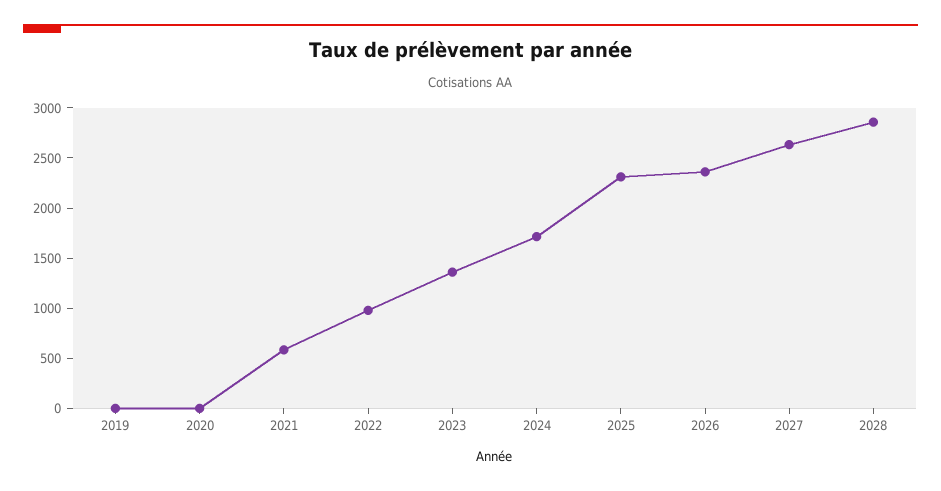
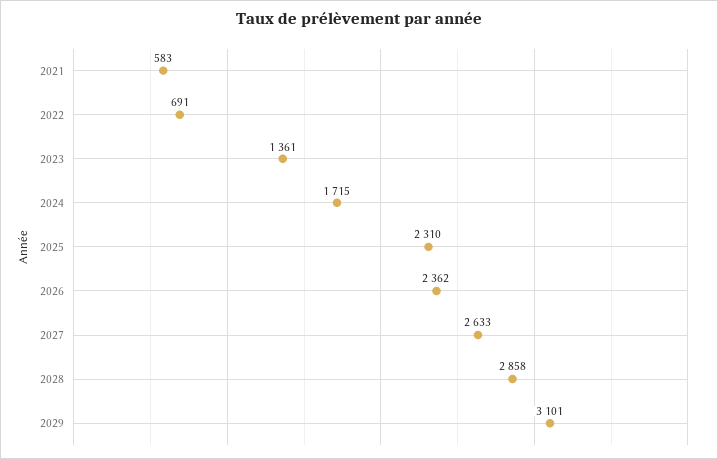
2019: 0 -> none
2020: 0 -> none
2022: 1000 -> 691
2029: none -> 3101

